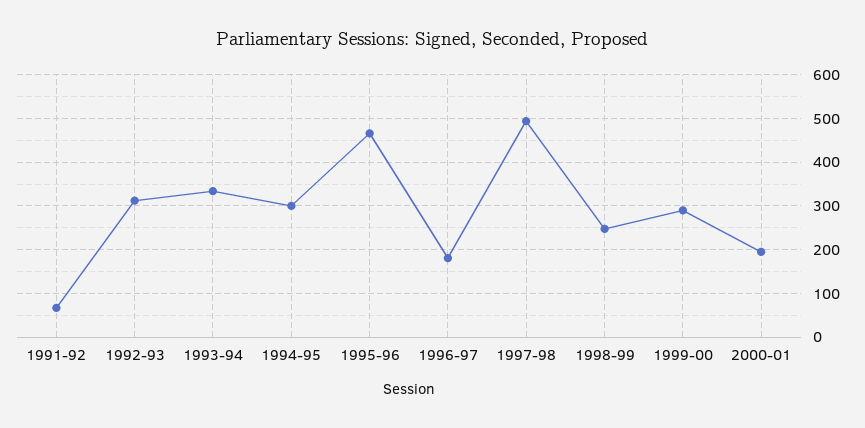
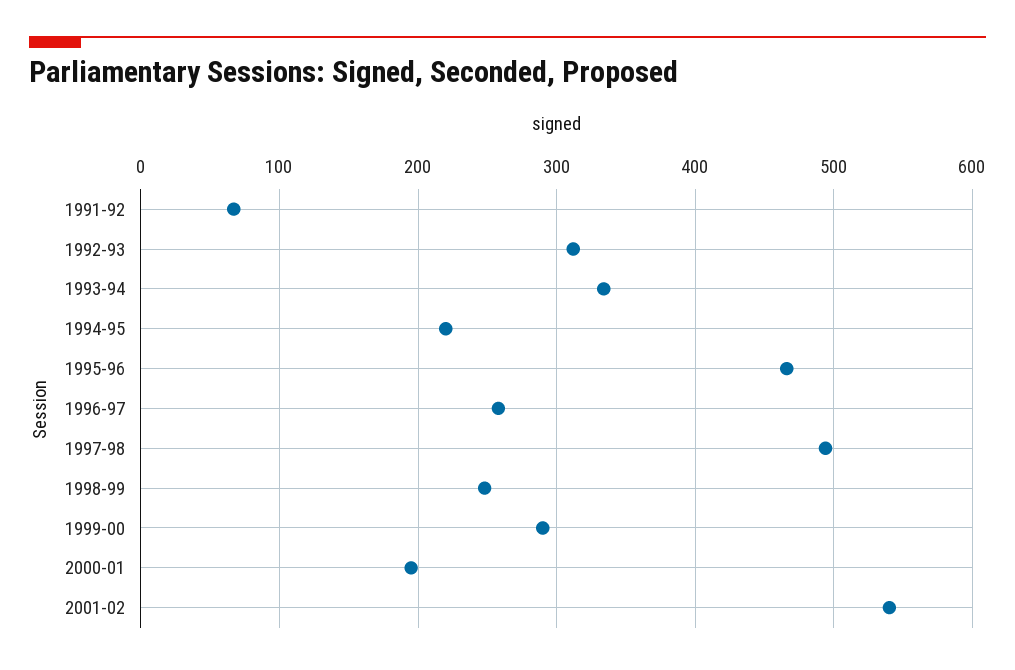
1994-95: 300 -> 220
1996-97: 180 -> 260
2001-02: none -> 540

